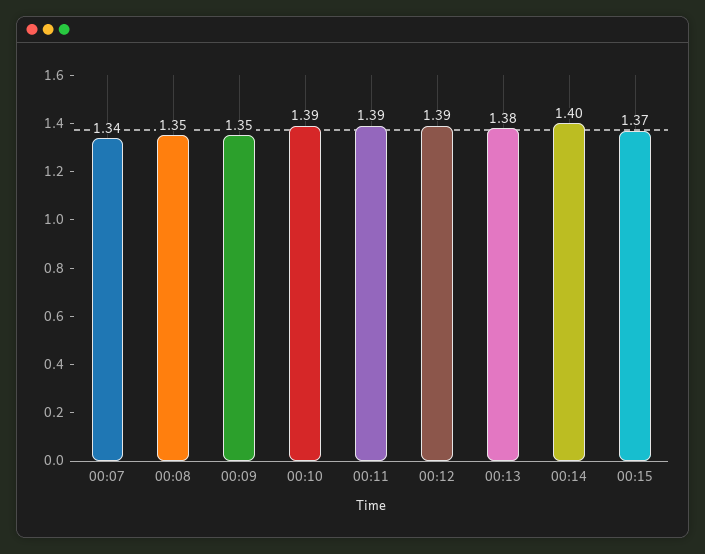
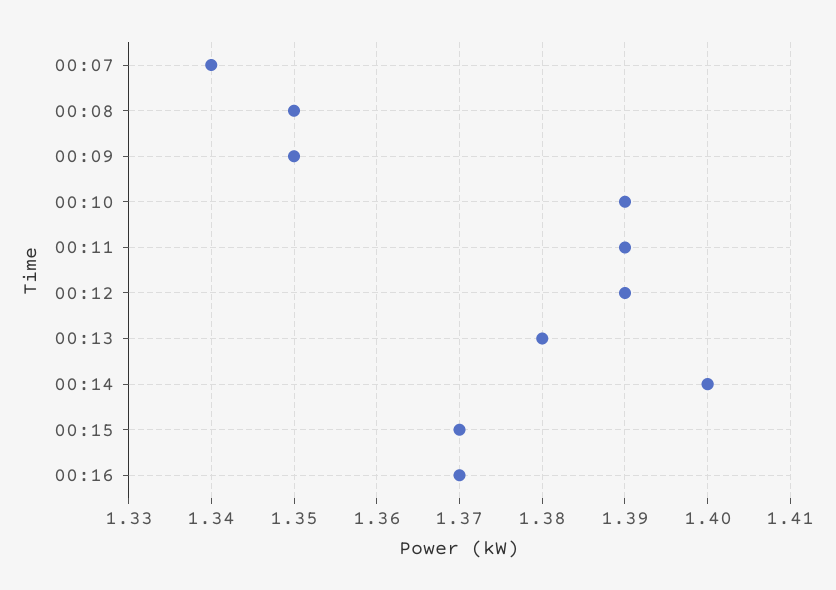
00:16: none -> 1.37

